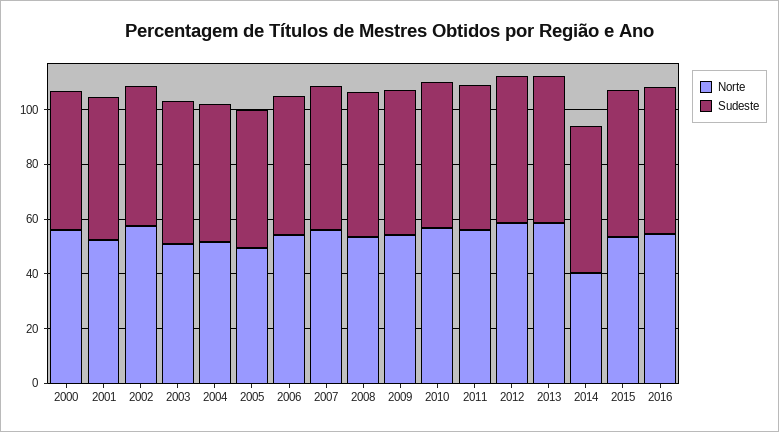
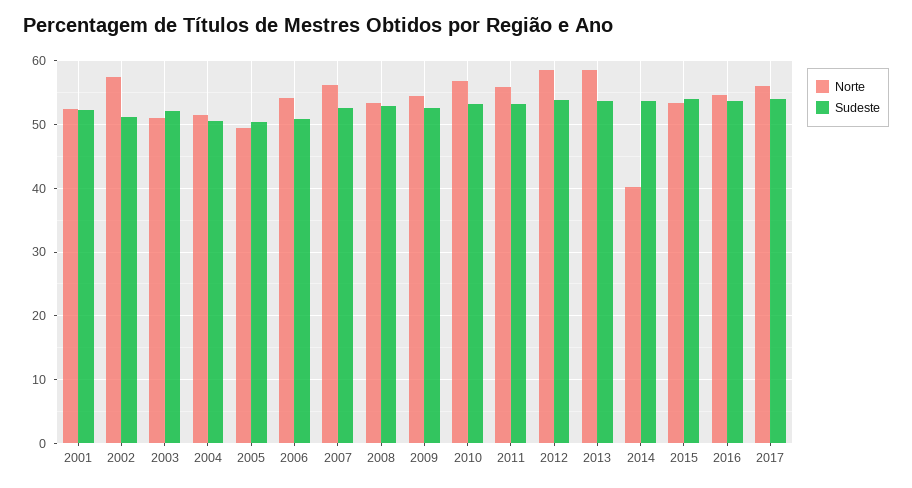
Norte, 2000: 55 -> none
Sudeste, 2000: 50 -> none
Norte, 2017: none -> 56
Sudeste, 2017: none -> 54

